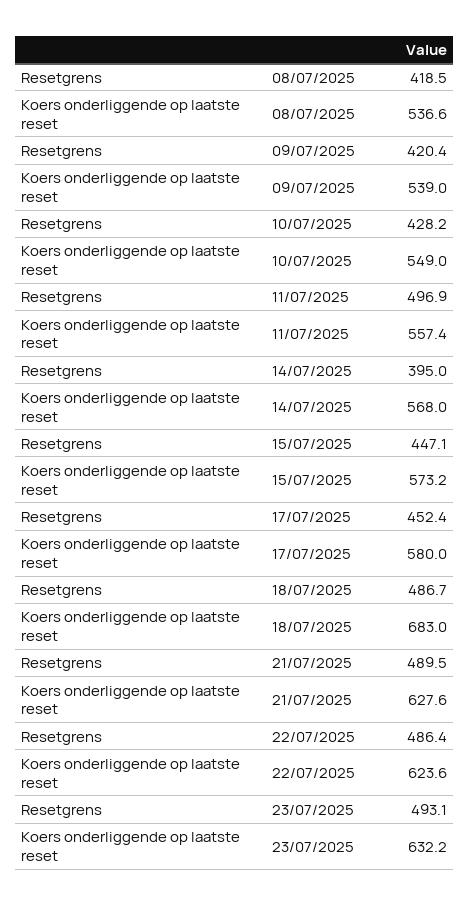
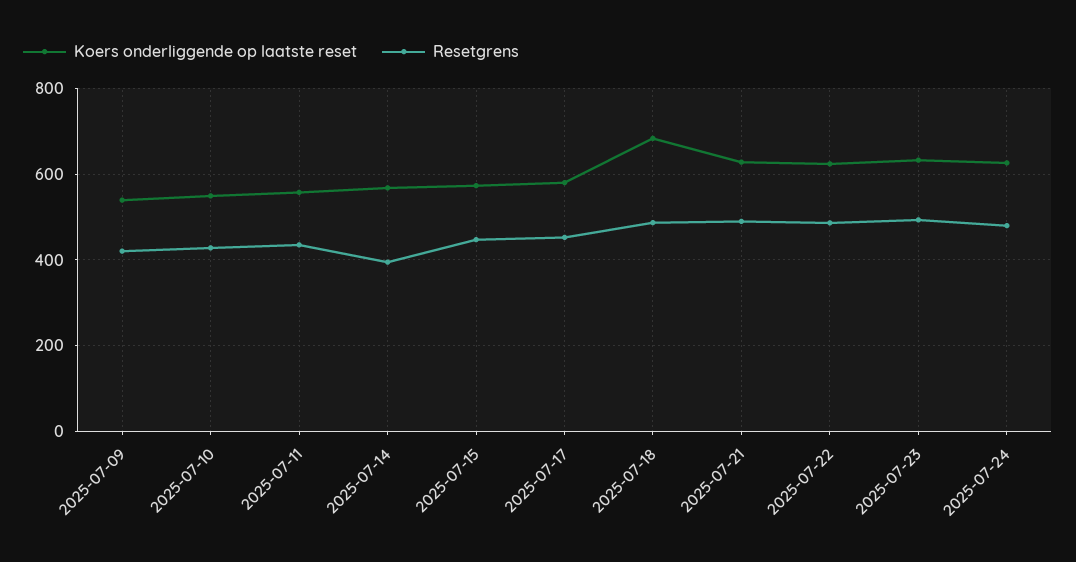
Resetgrens, 08/07/2025: 418.5 -> none
Koers onderliggende op laatste reset, 08/07/2025: 536.6 -> none
Resetgrens, 11/07/2025: 496.9 -> 440
Koers onderliggende op laatste reset, 2025-07-24: none -> 620
Resetgrens, 2025-07-24: none -> 480

